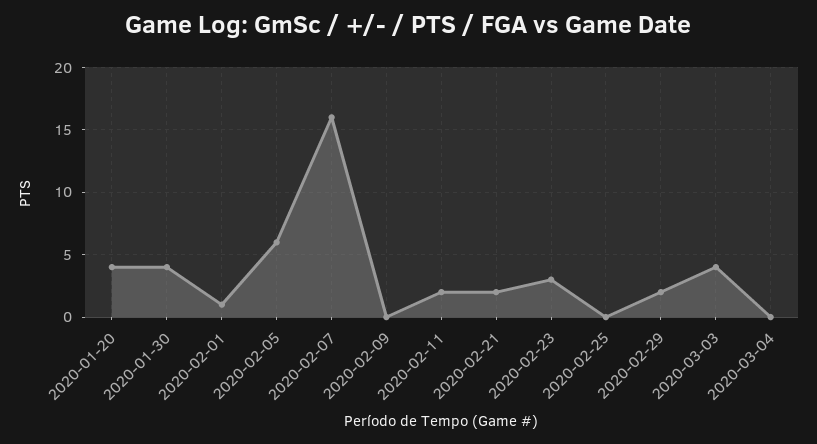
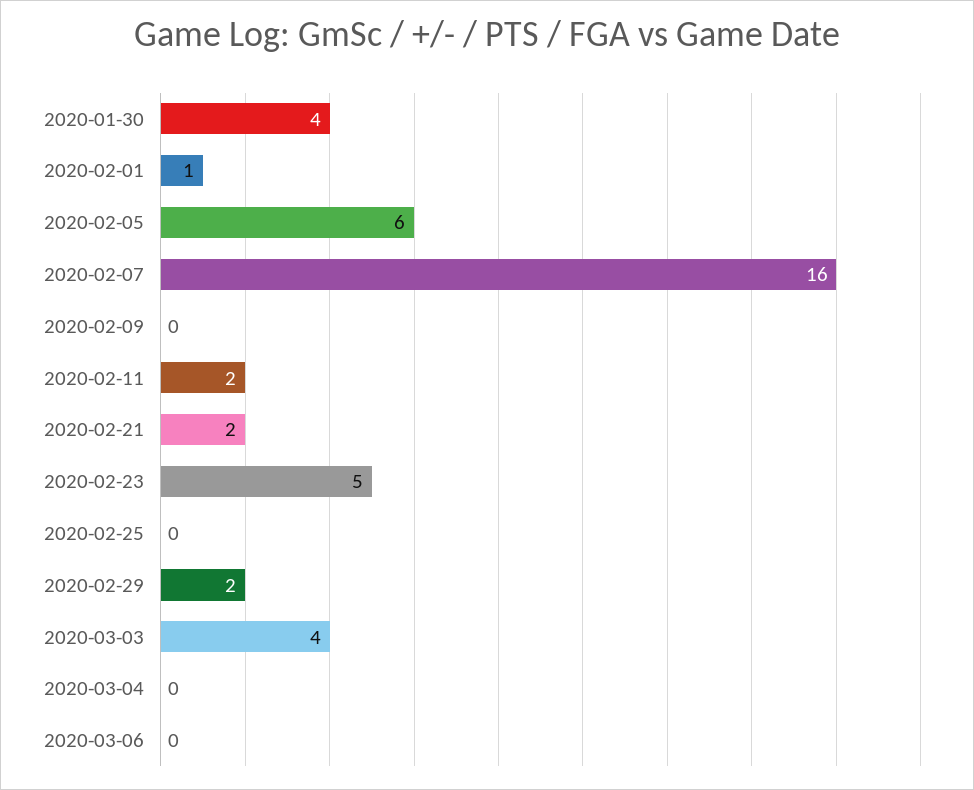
2020-01-20: 4 -> none
2020-02-23: 3 -> 5
2020-03-06: none -> 0

